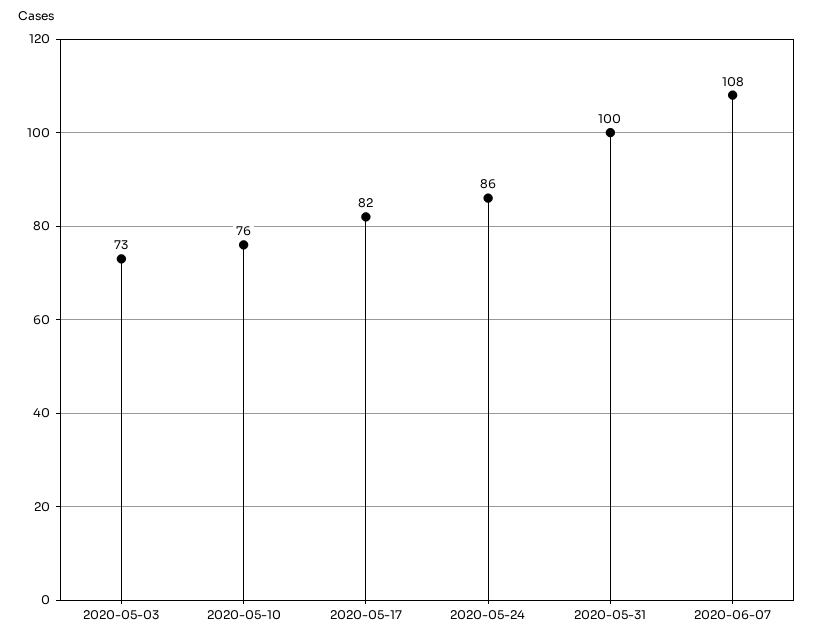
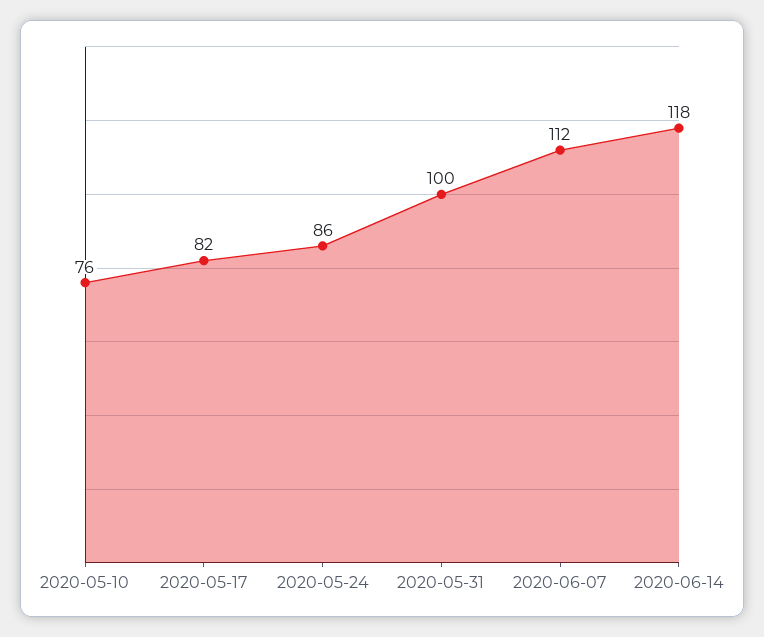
2020-05-03: 73 -> none
2020-06-07: 108 -> 112
2020-06-14: none -> 118

